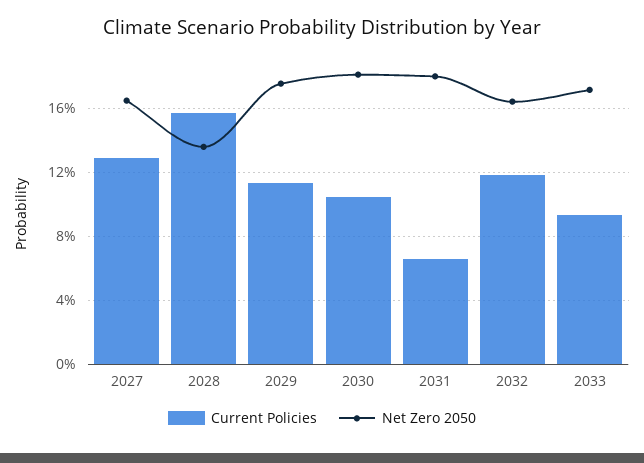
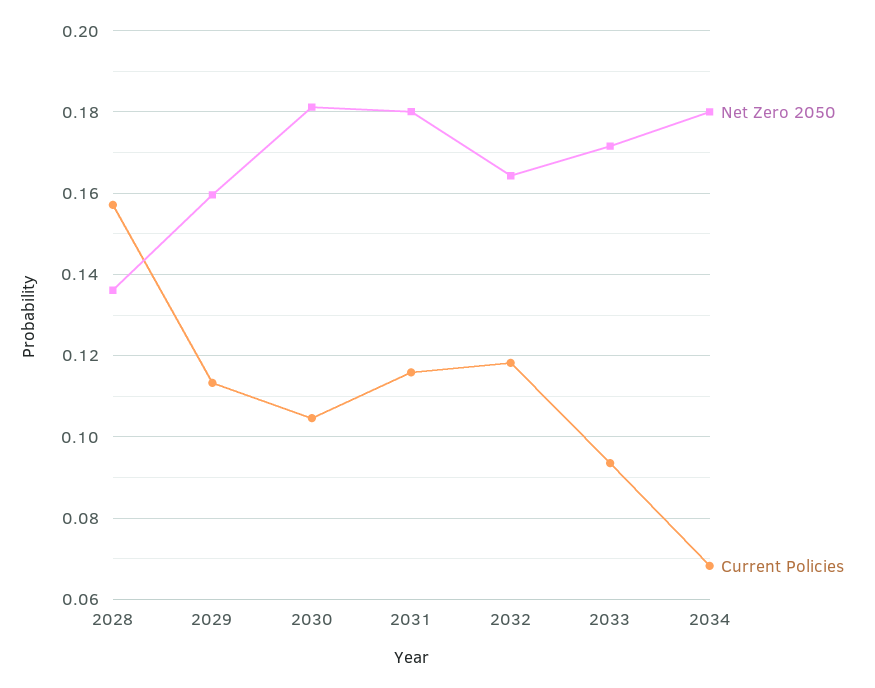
Current Policies, 2027: 0.13 -> none
Net Zero 2050, 2027: 0.165 -> none
Net Zero 2050, 2029: 0.175 -> 0.16
Current Policies, 2031: 0.065 -> 0.116
Net Zero 2050, 2034: none -> 0.18
Current Policies, 2034: none -> 0.068

